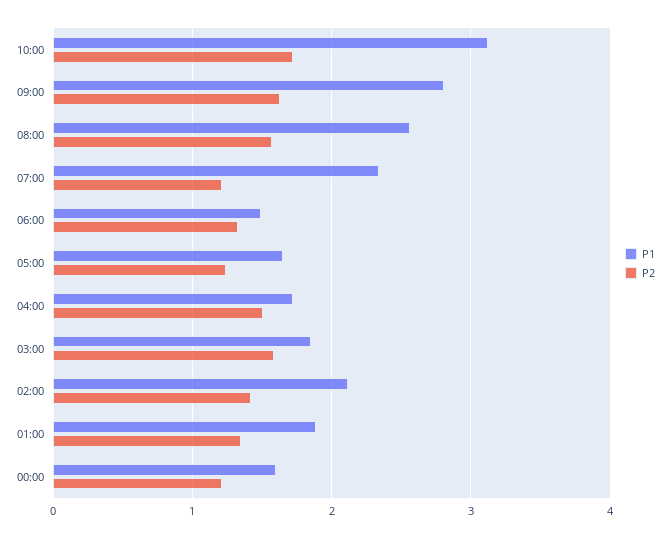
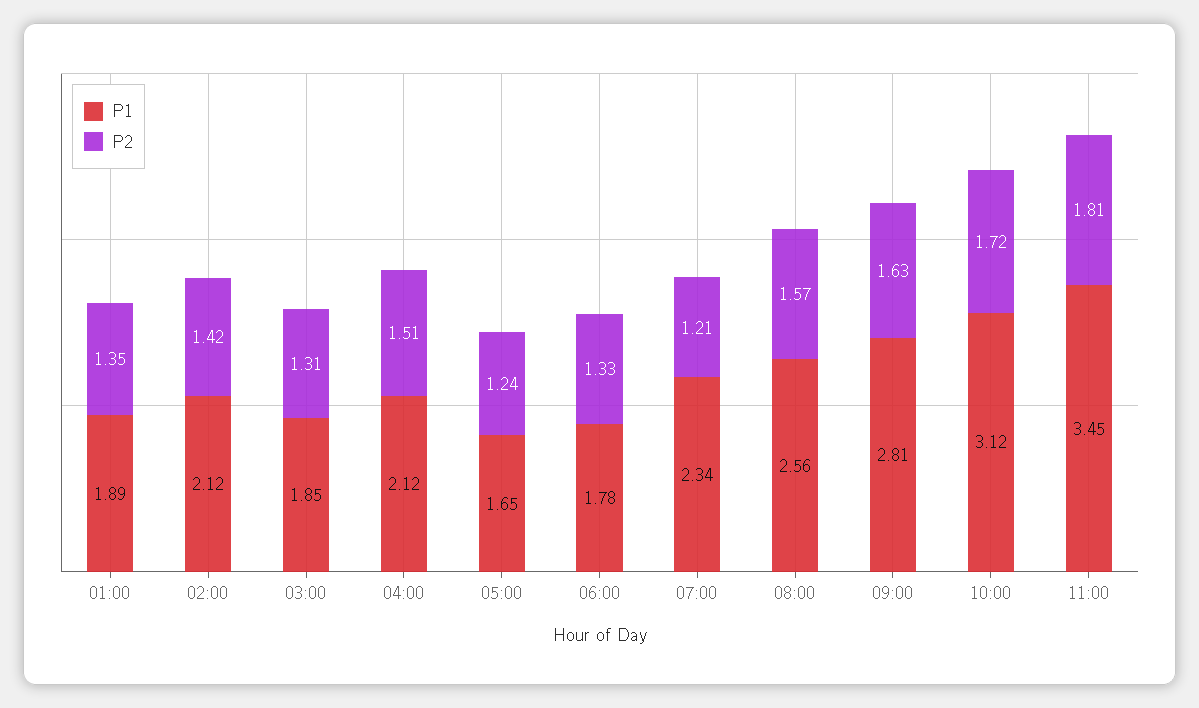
P1, 06:00: 1.5 -> 1.78
P1, 04:00: 1.7 -> 2.12
P2, 03:00: 1.6 -> 1.31
P1, 00:00: 1.6 -> none
P2, 00:00: 1.2 -> none
P1, 11:00: none -> 3.45
P2, 11:00: none -> 1.81

